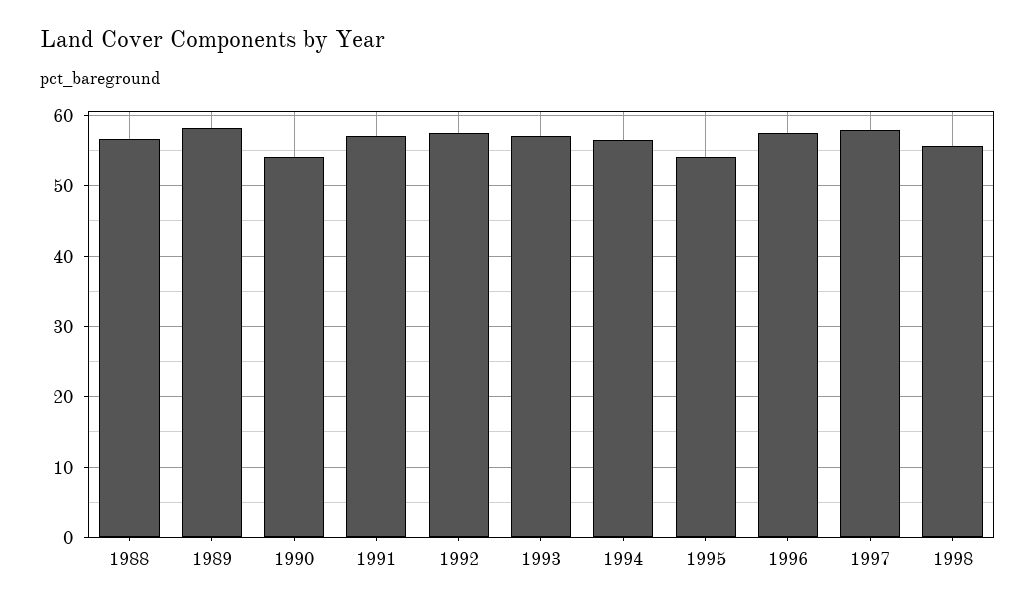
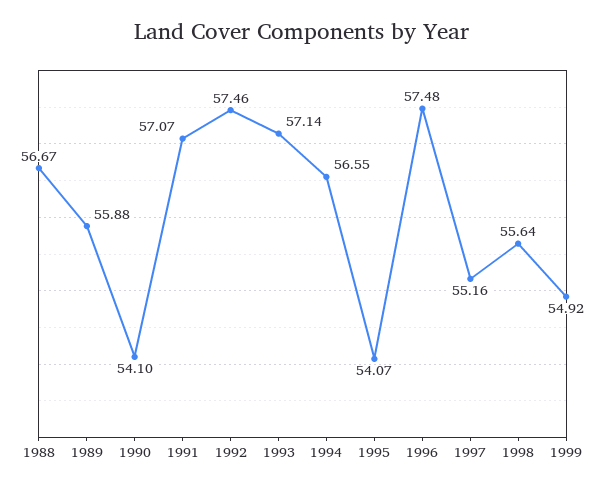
1989: 58 -> 55.88
1997: 58 -> 55.16
1999: none -> 54.92

